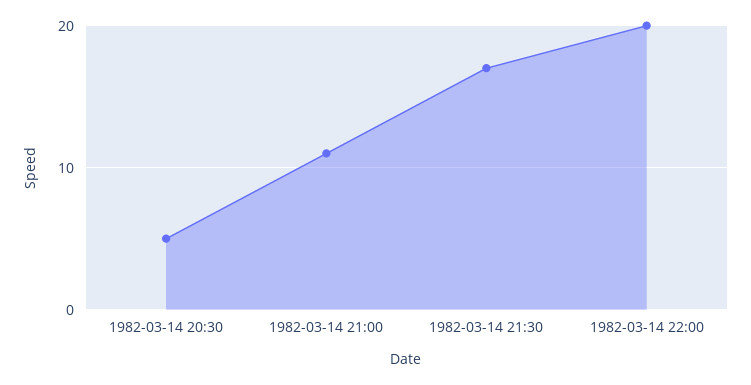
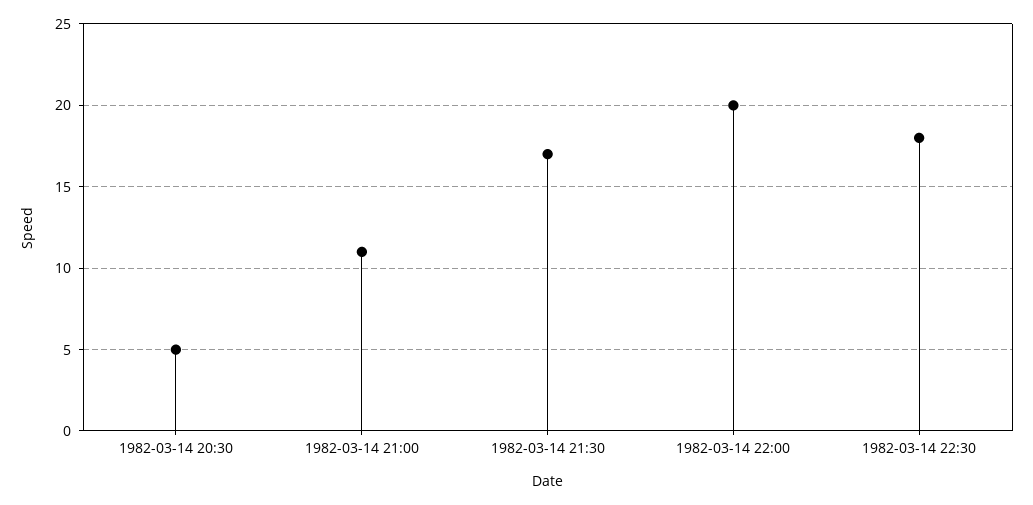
1982-03-14 22:30: none -> 18

